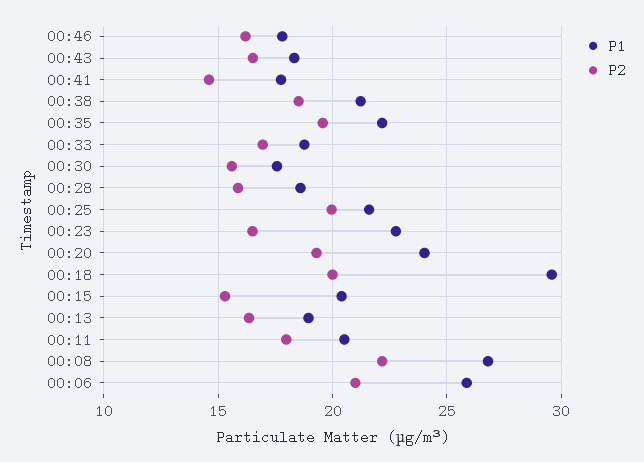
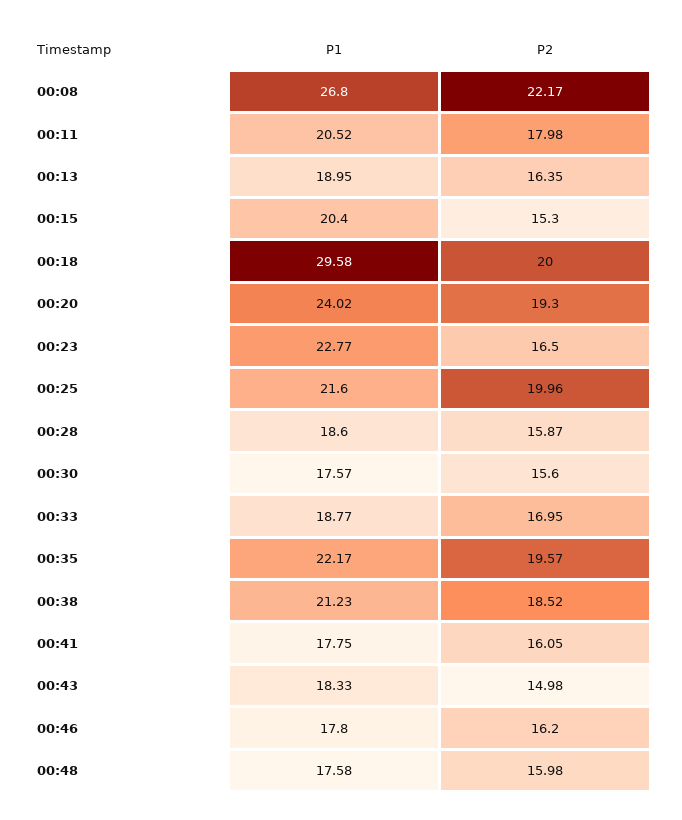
P2, 00:43: 16.5 -> 14.98
P2, 00:41: 14.5 -> 16.05
P1, 00:06: 26 -> none
P2, 00:06: 21 -> none
P1, 00:48: none -> 17.58
P2, 00:48: none -> 15.98

